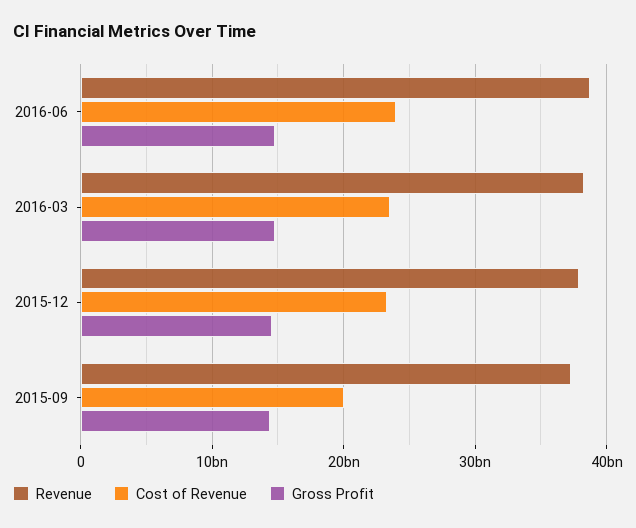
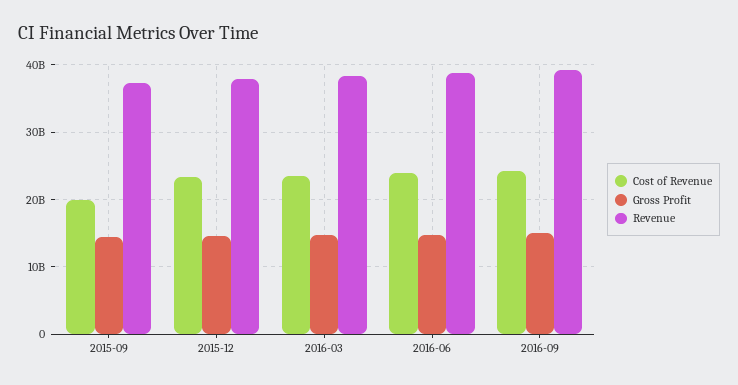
Cost of Revenue, 2016-09: none -> 24000000000
Gross Profit, 2016-09: none -> 15000000000
Revenue, 2016-09: none -> 39000000000

